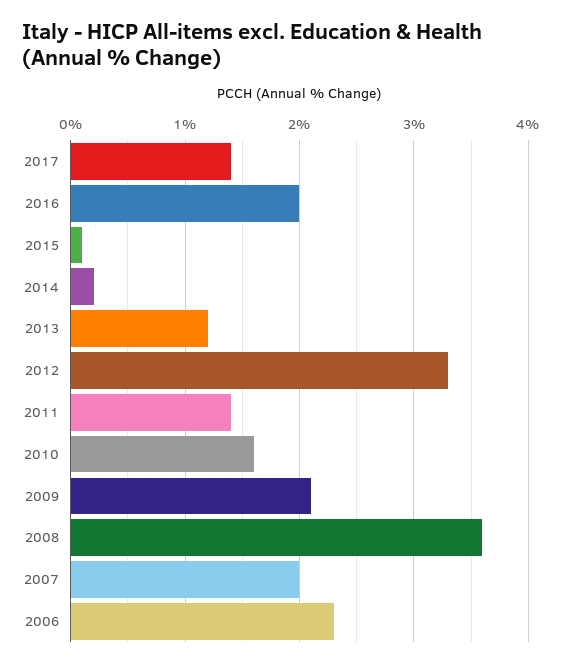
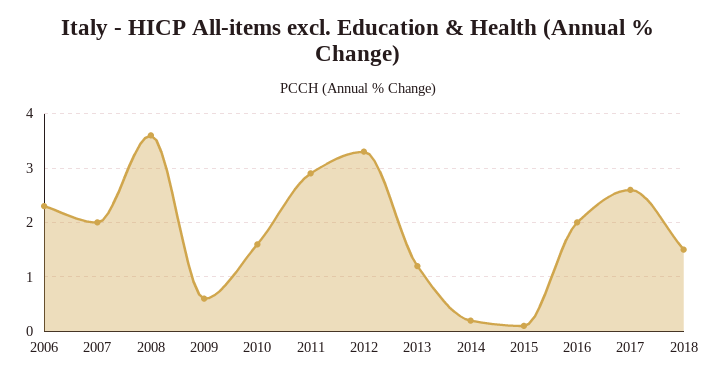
2017: 1.4 -> 2.5
2011: 1.4 -> 3
2009: 2.1 -> 0.5
2018: none -> 1.5

